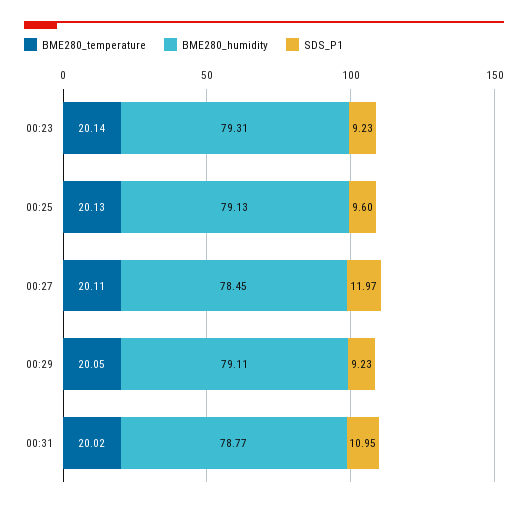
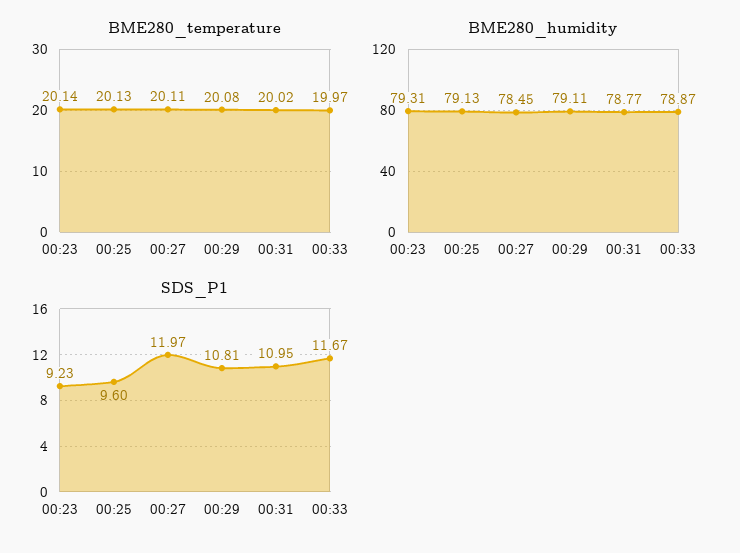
BME280_temperature, 00:29: 20.05 -> 20.08
SDS_P1, 00:29: 9.23 -> 10.81
BME280_temperature, 00:33: none -> 19.97
BME280_humidity, 00:33: none -> 78.87
SDS_P1, 00:33: none -> 11.67

